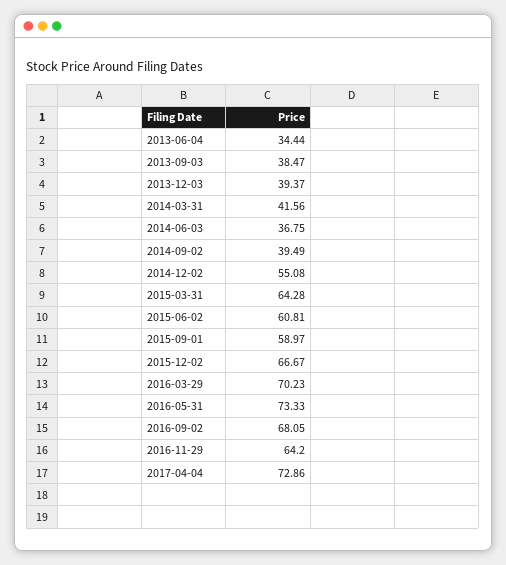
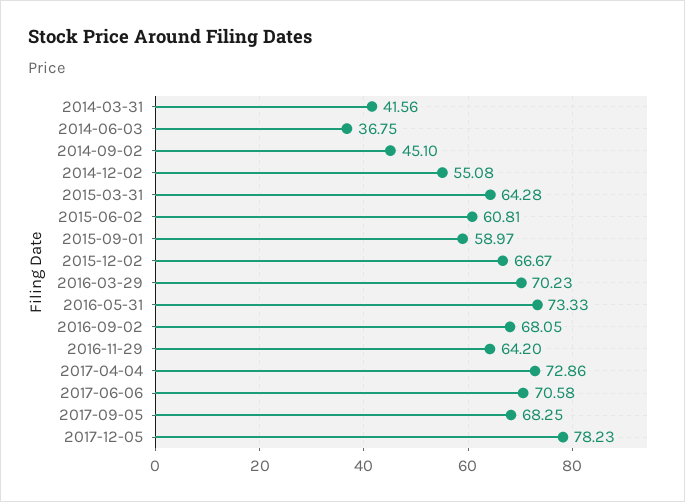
2013-06-04: 34.44 -> none
2013-09-03: 38.47 -> none
2013-12-03: 39.37 -> none
2014-09-02: 39.49 -> 45.1
2017-06-06: none -> 70.58
2017-09-05: none -> 68.25
2017-12-05: none -> 78.23

